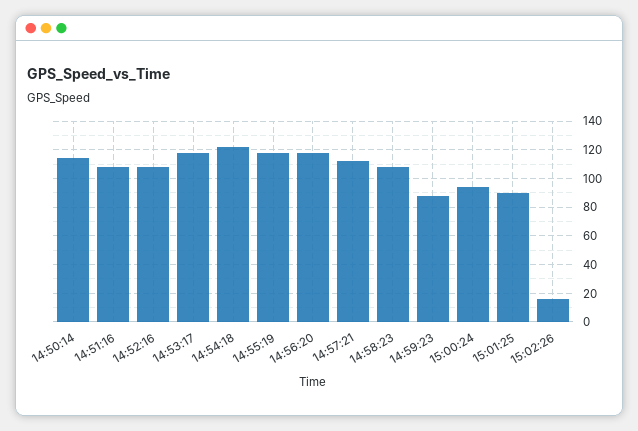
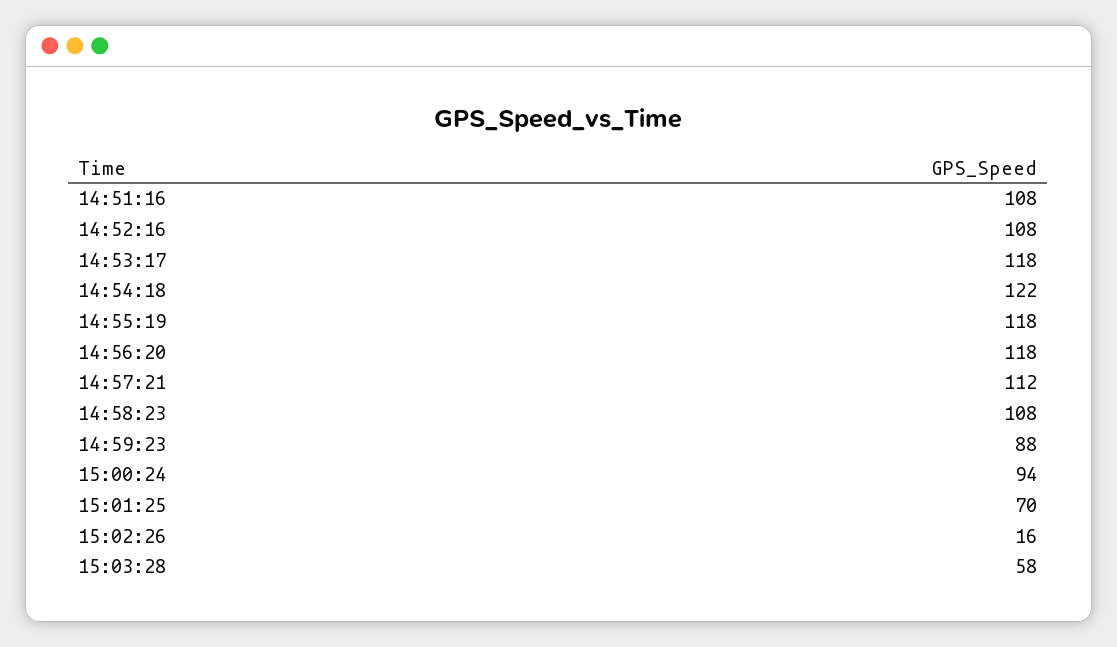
14:50:14: 115 -> none
15:01:25: 90 -> 70
15:03:28: none -> 58

